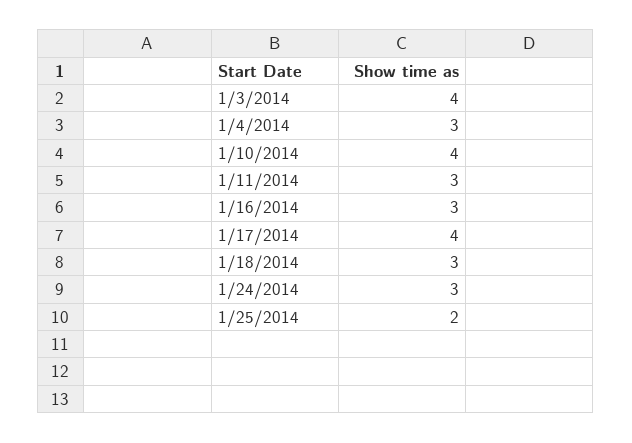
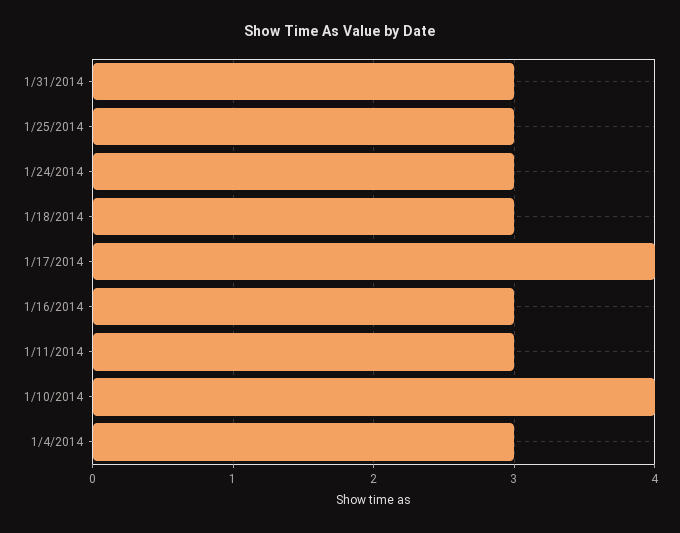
1/3/2014: 4 -> none
1/25/2014: 2 -> 3
1/31/2014: none -> 3

